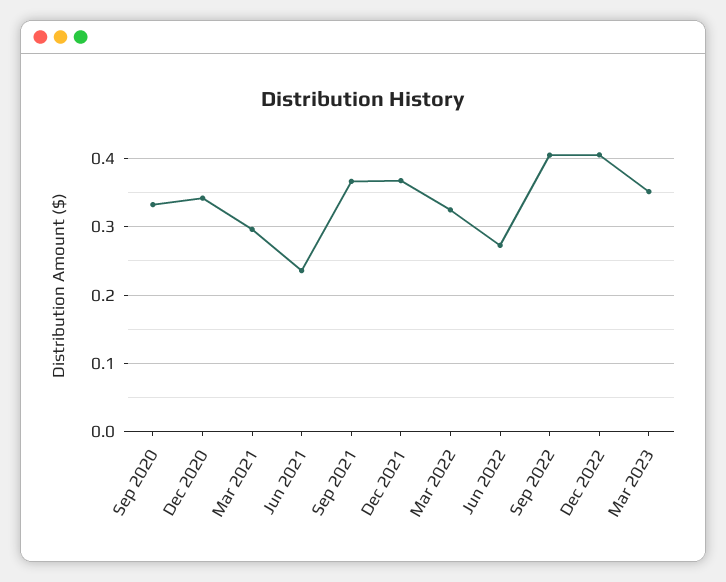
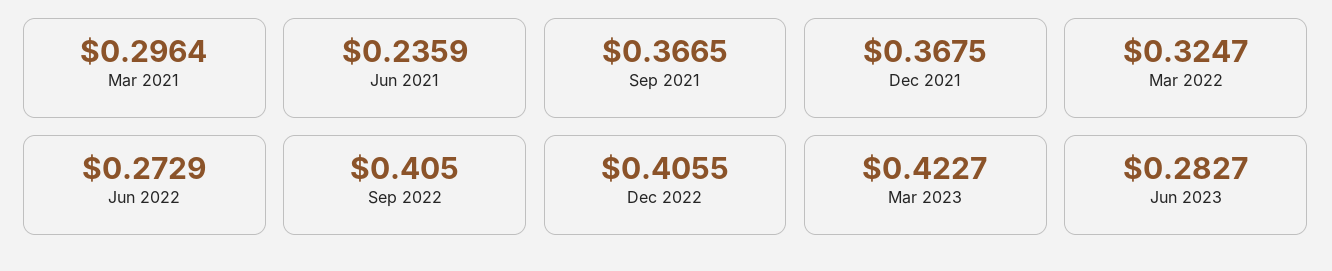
Sep 2020: 0.33 -> none
Dec 2020: 0.34 -> none
Mar 2023: 0.35 -> 0.4227
Jun 2023: none -> 0.2827

